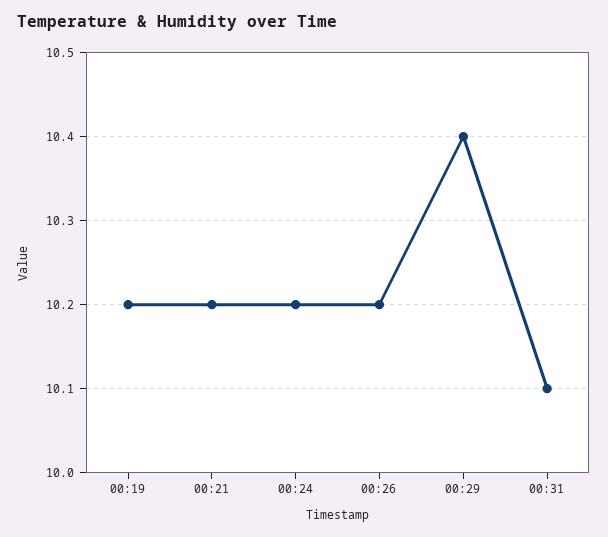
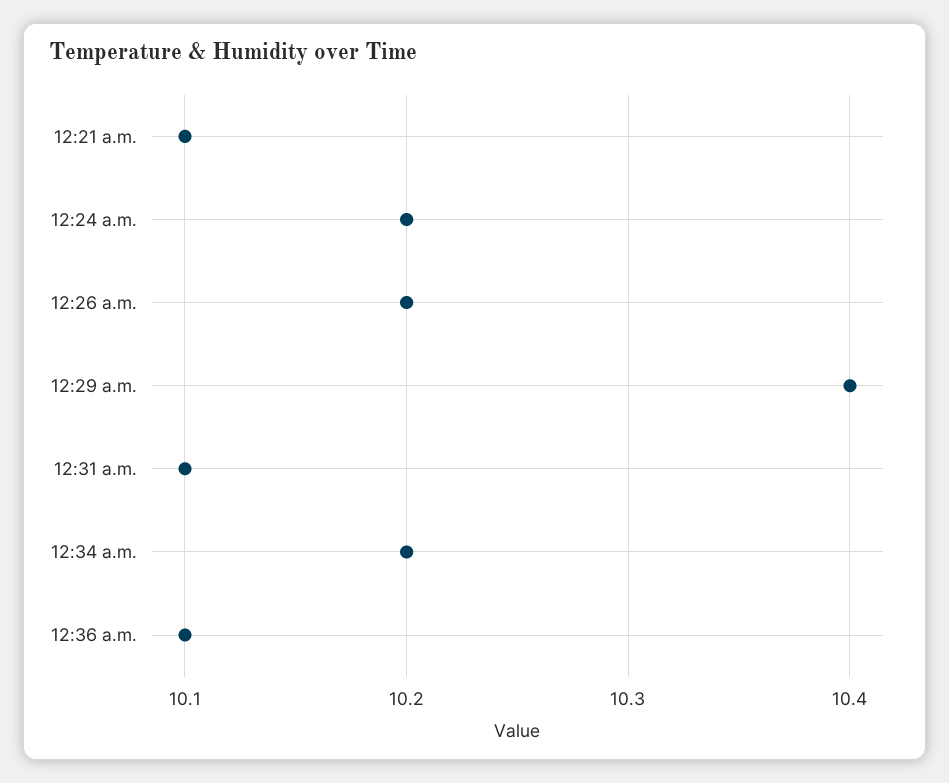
00:19: 10.2 -> none
00:21: 10.2 -> 10.1
12:34 a.m.: none -> 10.2
12:36 a.m.: none -> 10.1

